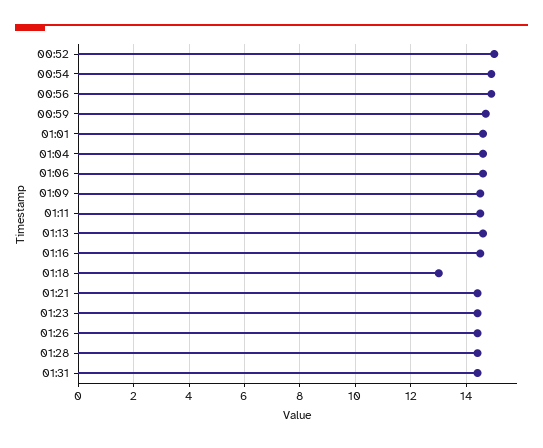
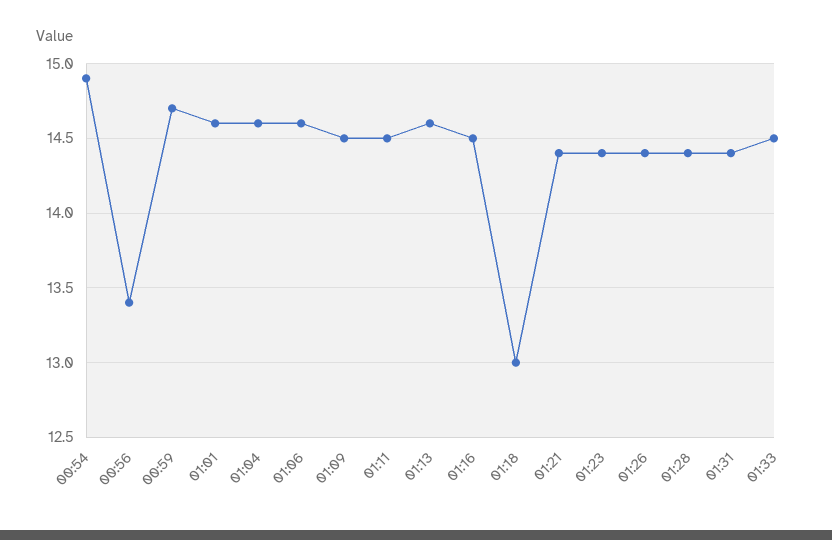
00:52: 15 -> none
00:56: 15 -> 13.4
01:33: none -> 14.5

